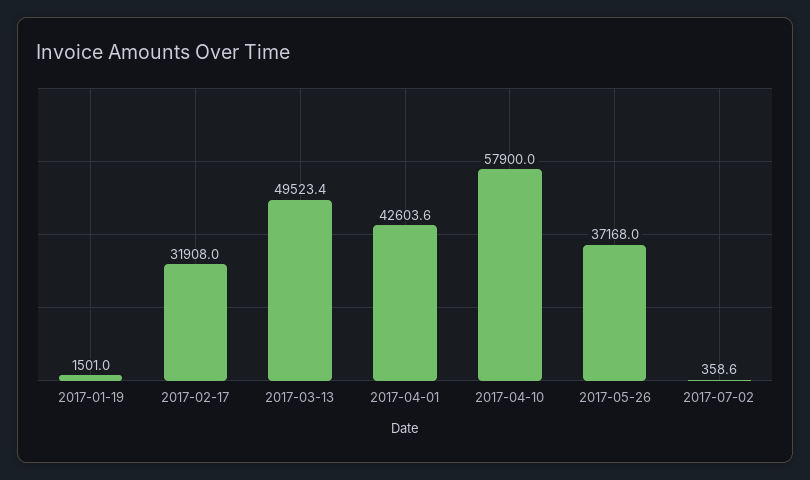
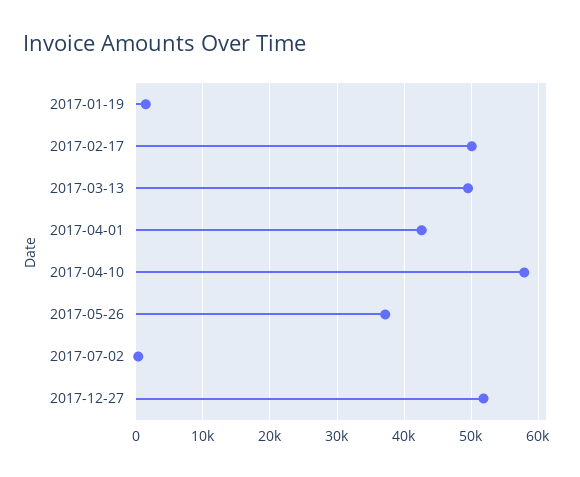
2017-02-17: 31908 -> 50000
2017-12-27: none -> 52000

